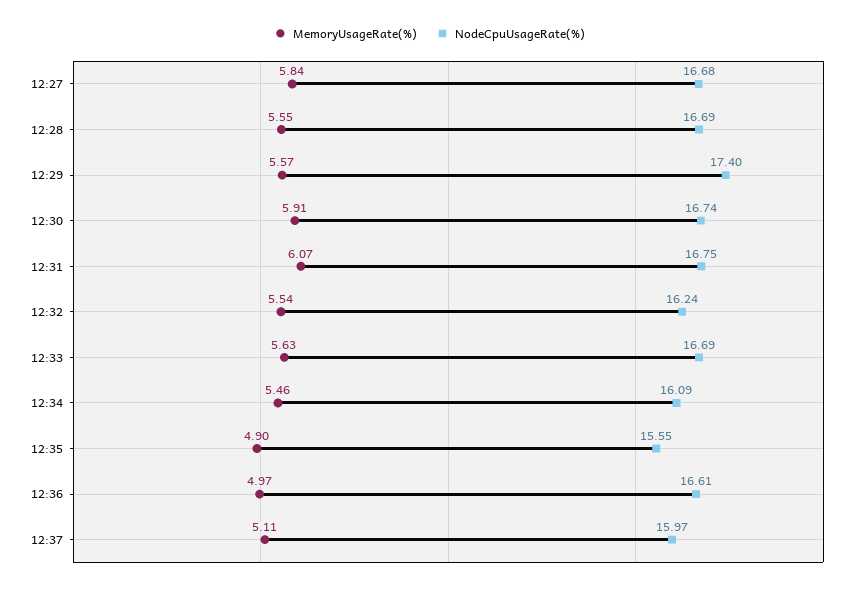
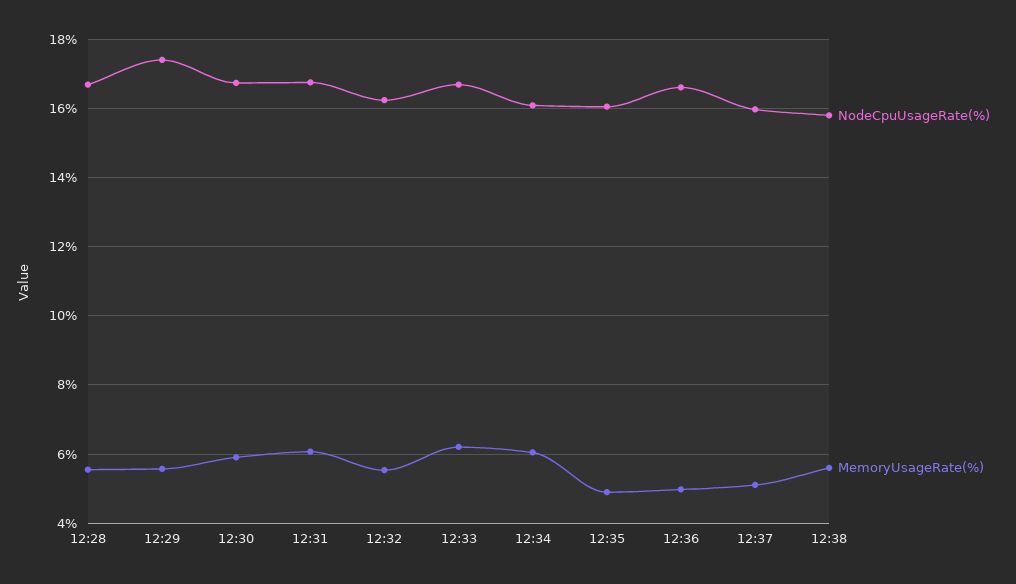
MemoryUsageRate(%), 12:27: 5.84 -> none
NodeCpuUsageRate(%), 12:27: 16.68 -> none
MemoryUsageRate(%), 12:33: 5.63 -> 6.2
MemoryUsageRate(%), 12:34: 5.46 -> 6
NodeCpuUsageRate(%), 12:35: 15.55 -> 16
NodeCpuUsageRate(%), 12:38: none -> 15.8
MemoryUsageRate(%), 12:38: none -> 5.6

